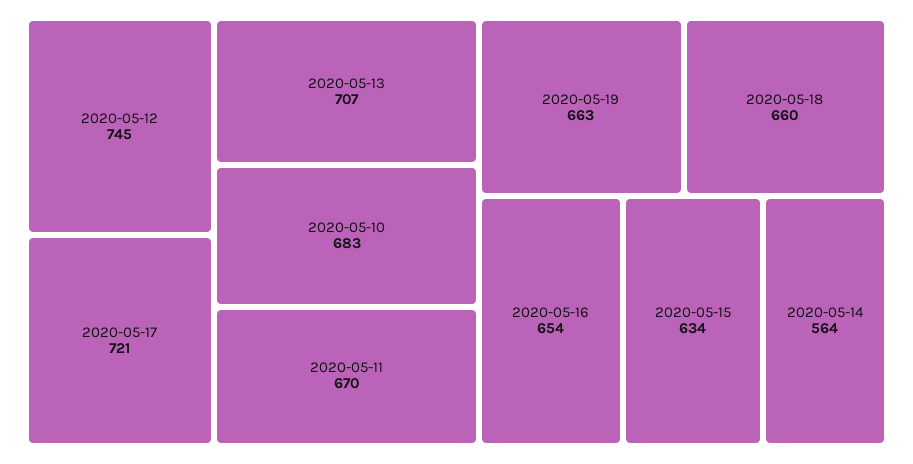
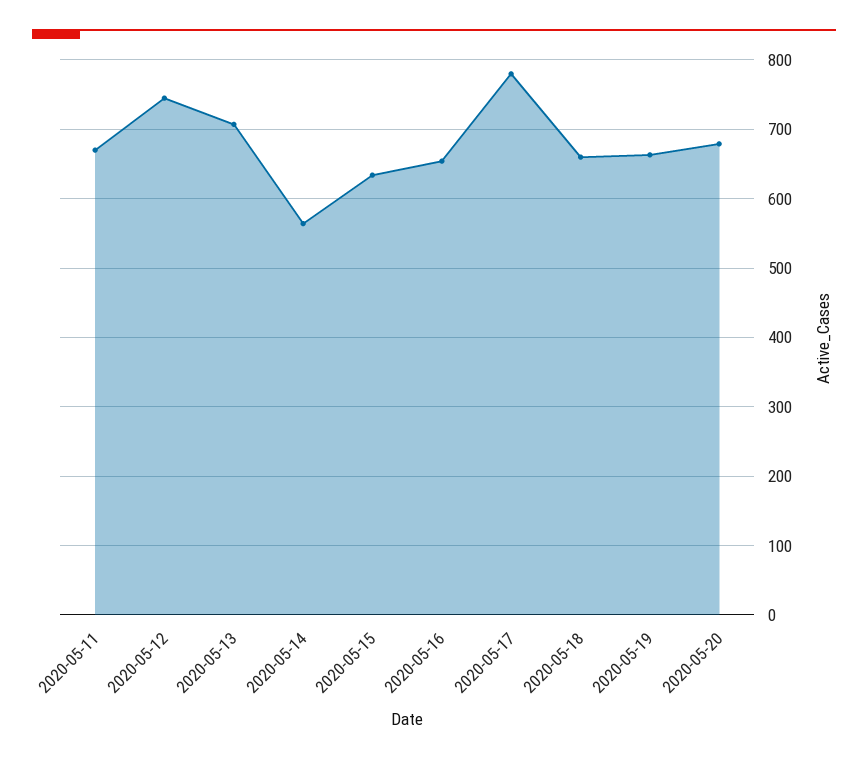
2020-05-17: 721 -> 780
2020-05-10: 683 -> none
2020-05-20: none -> 680

